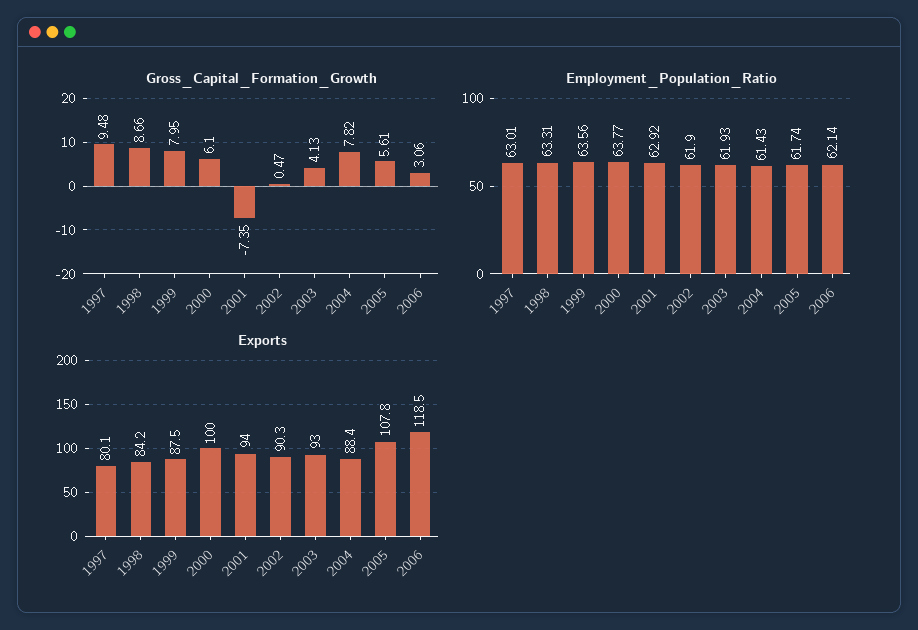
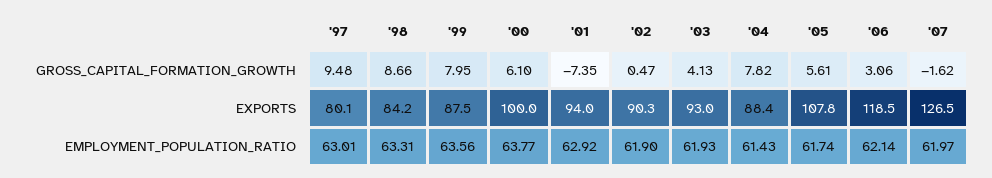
Gross_Capital_Formation_Growth, '07: none -> -1.62
Exports, '07: none -> 126.5
Employment_Population_Ratio, '07: none -> 61.97

